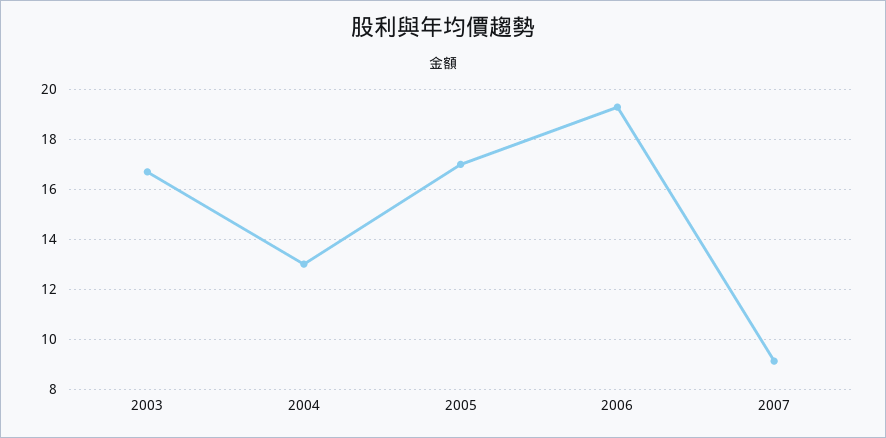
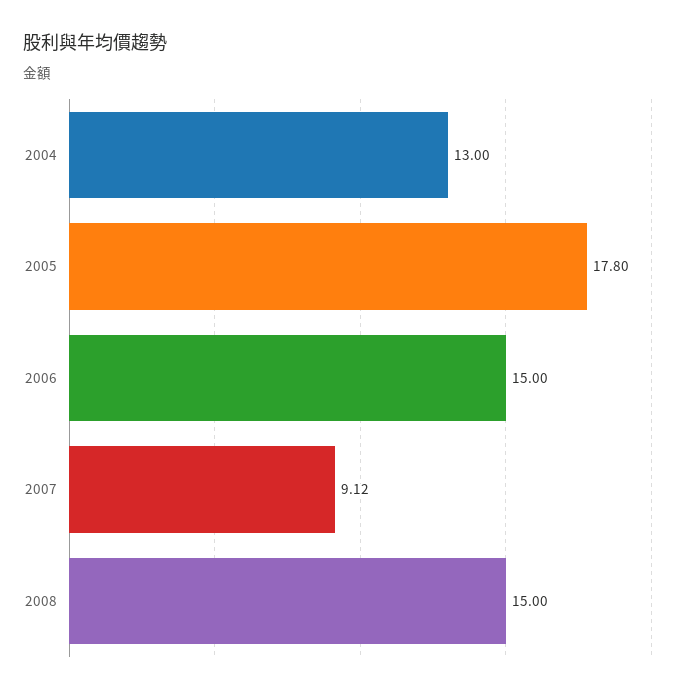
2003: 16.75 -> none
2005: 17 -> 17.8
2006: 19.25 -> 15
2008: none -> 15

